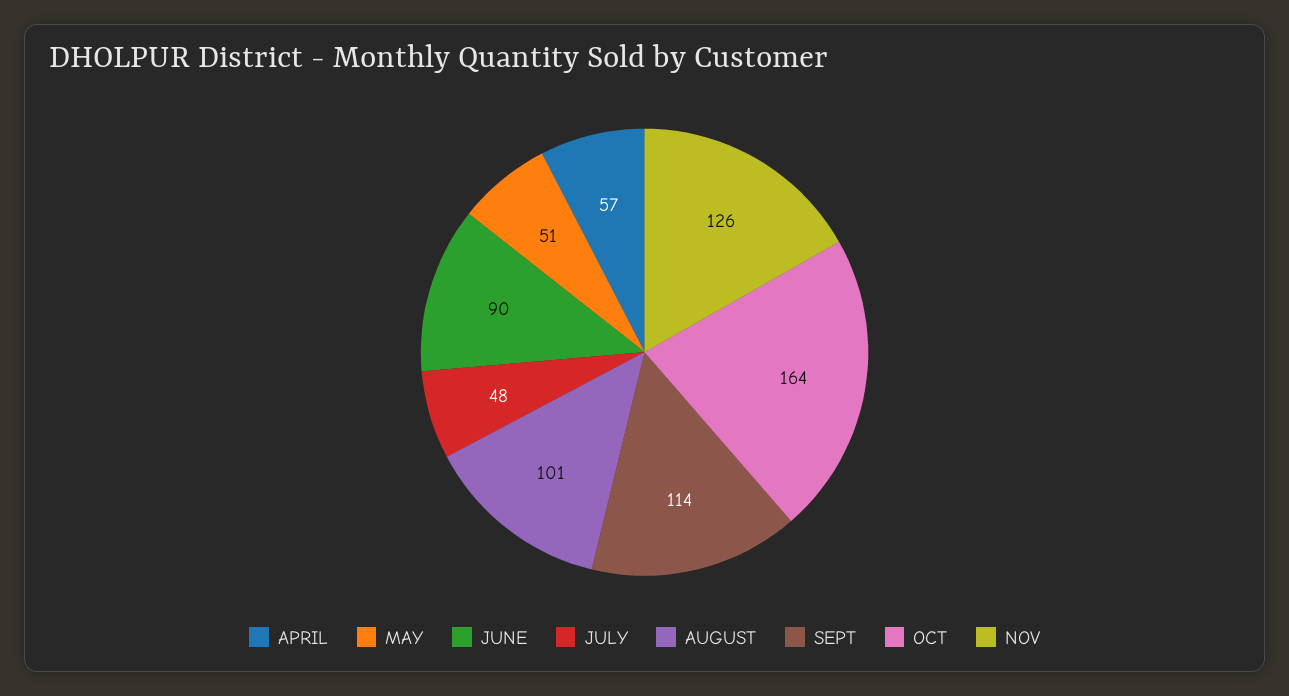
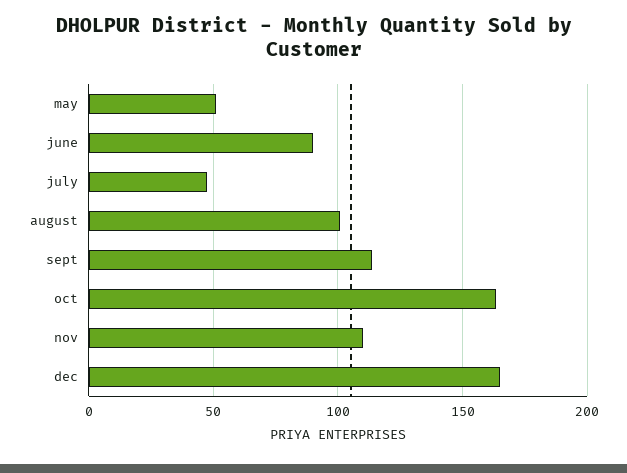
APRIL: 57 -> none
NOV: 126 -> 110
dec: none -> 165

